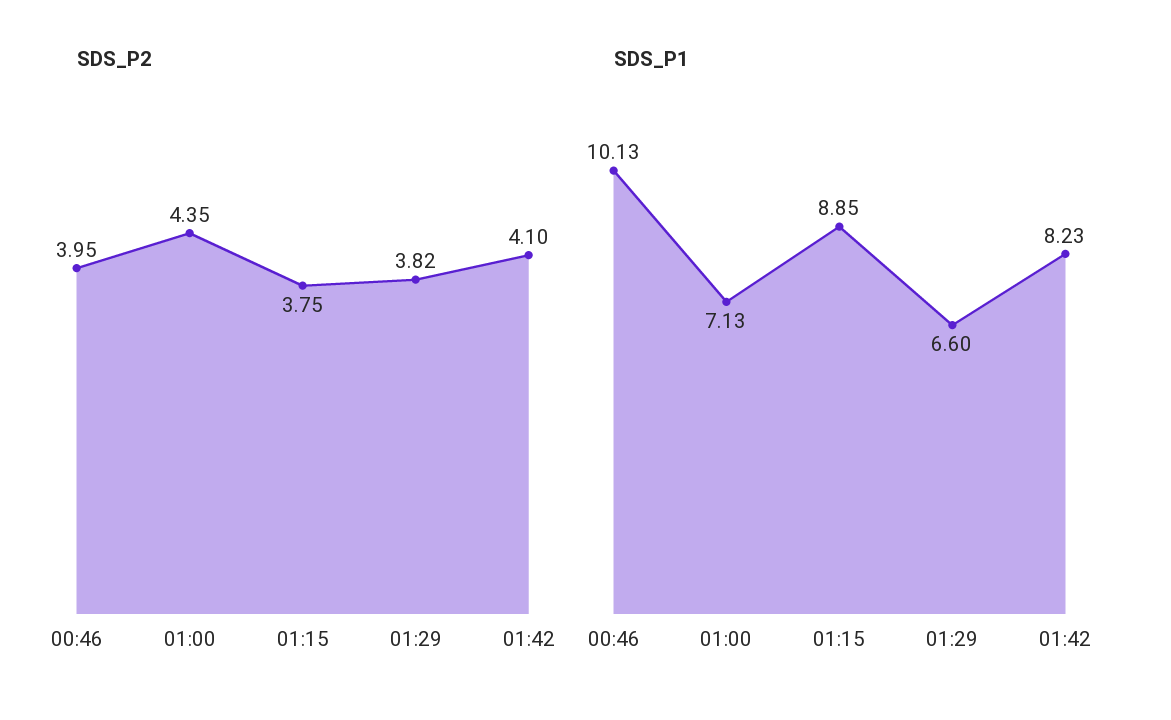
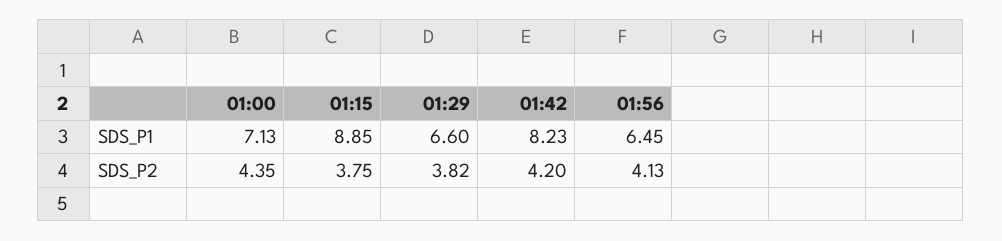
SDS_P2, 00:46: 3.95 -> none
SDS_P2, 01:42: 4.1 -> 4.2
SDS_P1, 00:46: 10.13 -> none
SDS_P1, 01:56: none -> 6.45
SDS_P2, 01:56: none -> 4.13

